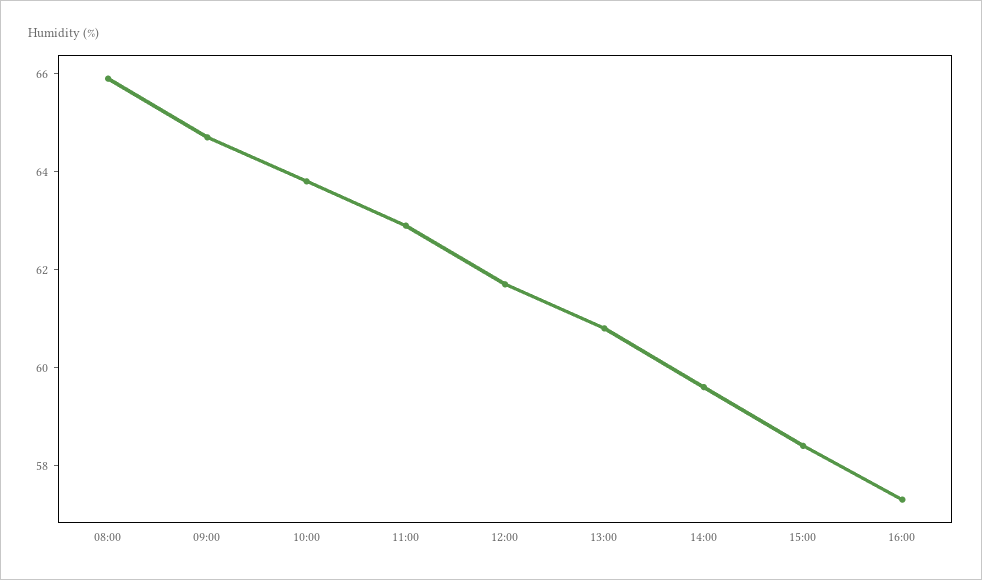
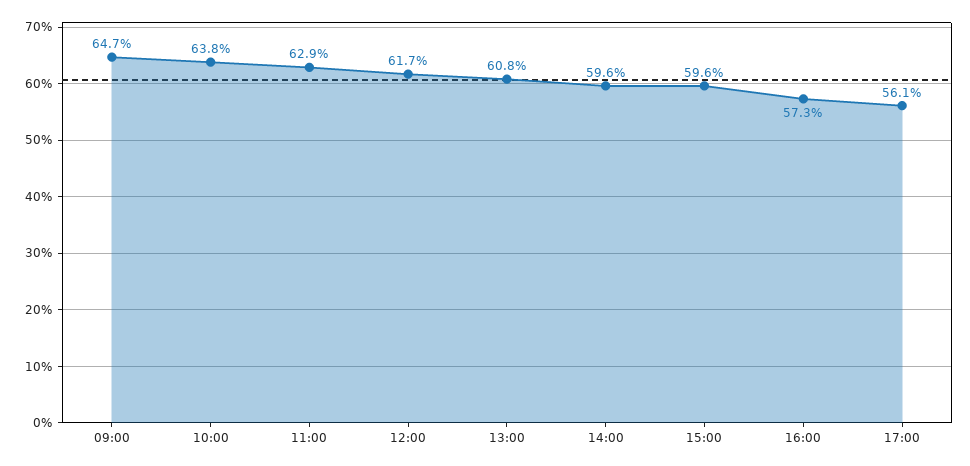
08:00: 66 -> none
15:00: 58.5 -> 59.6
17:00: none -> 56.1

